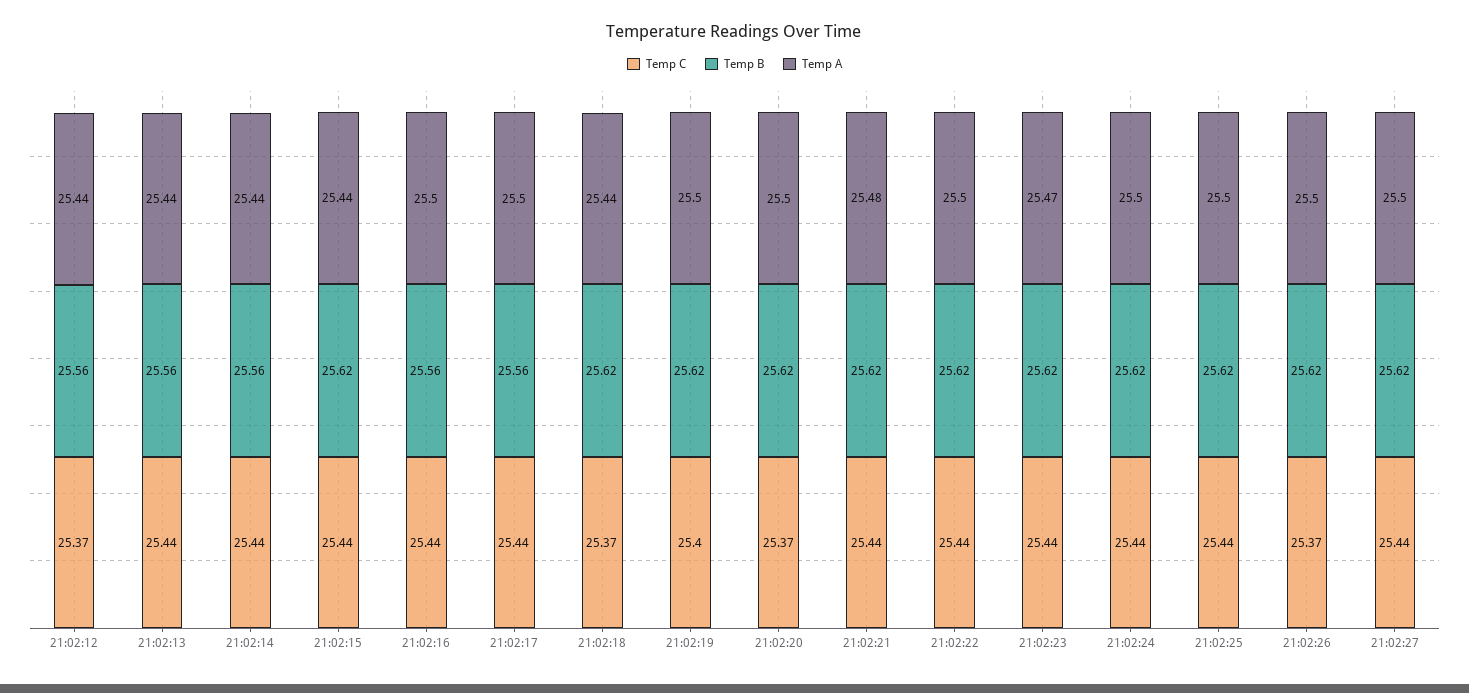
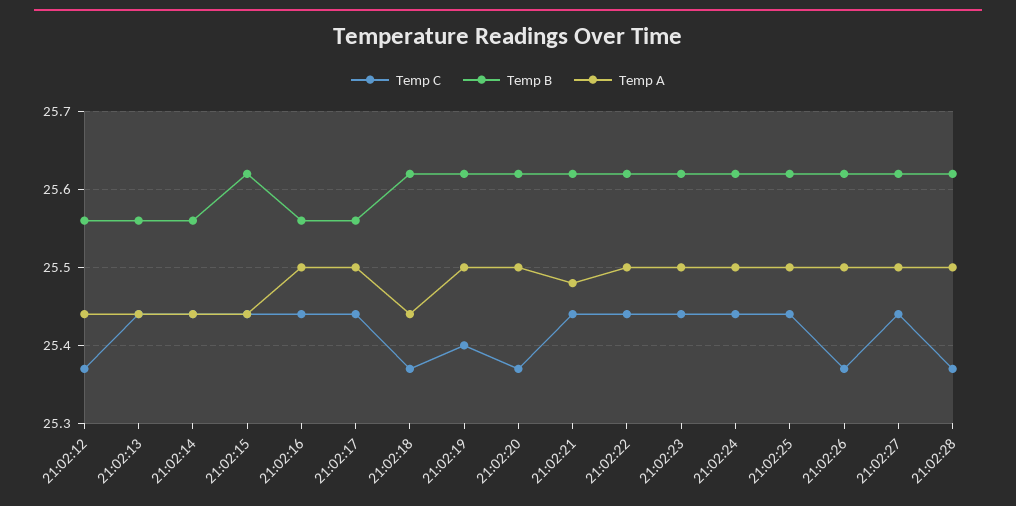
Temp A, 21:02:23: 25.47 -> 25.5
Temp C, 21:02:28: none -> 25.37
Temp B, 21:02:28: none -> 25.62
Temp A, 21:02:28: none -> 25.5

